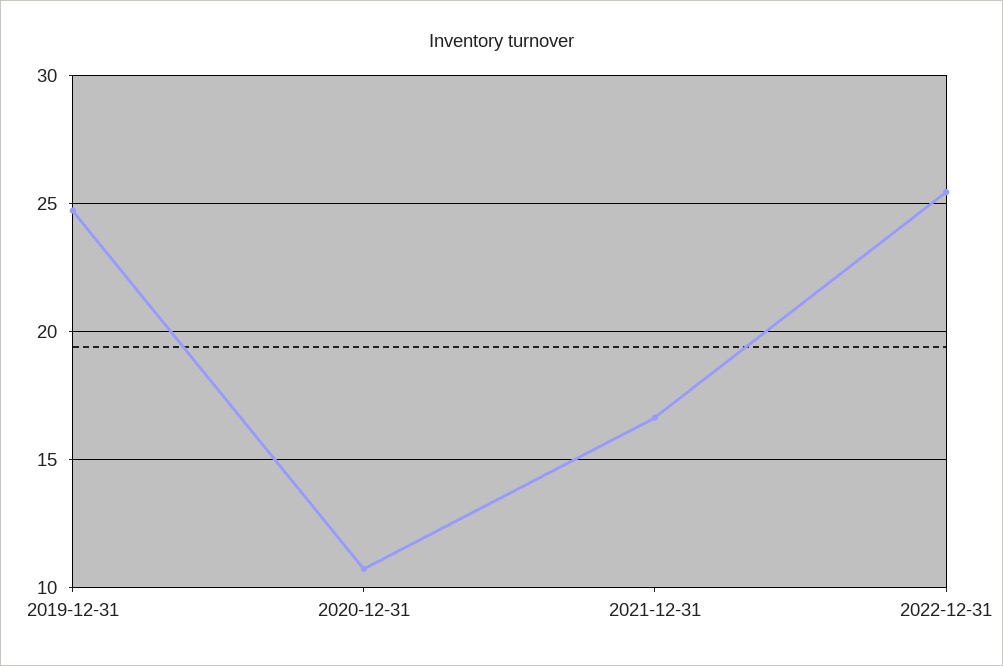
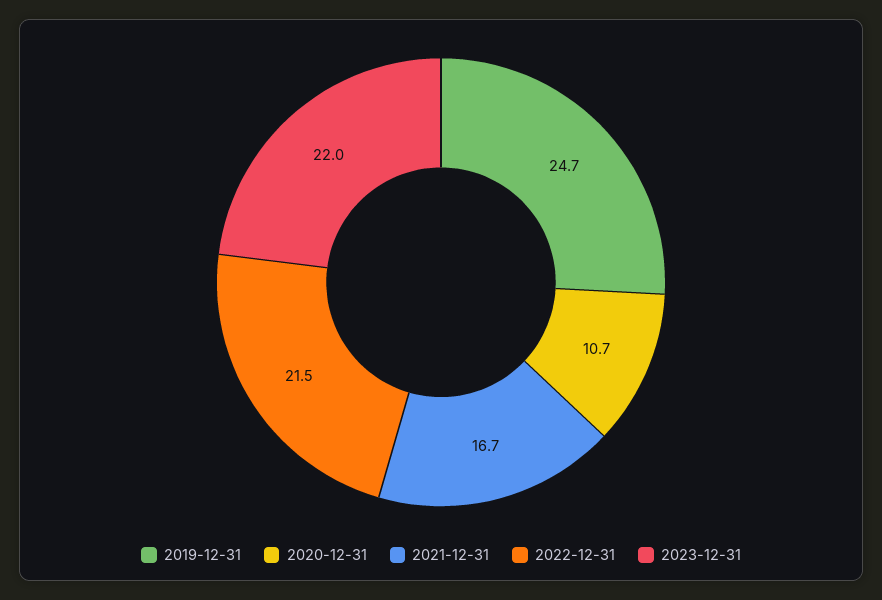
2022-12-31: 25.5 -> 21.5
2023-12-31: none -> 22

